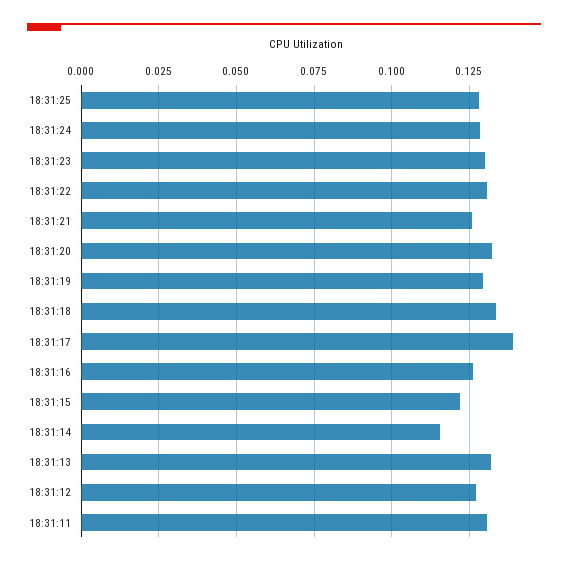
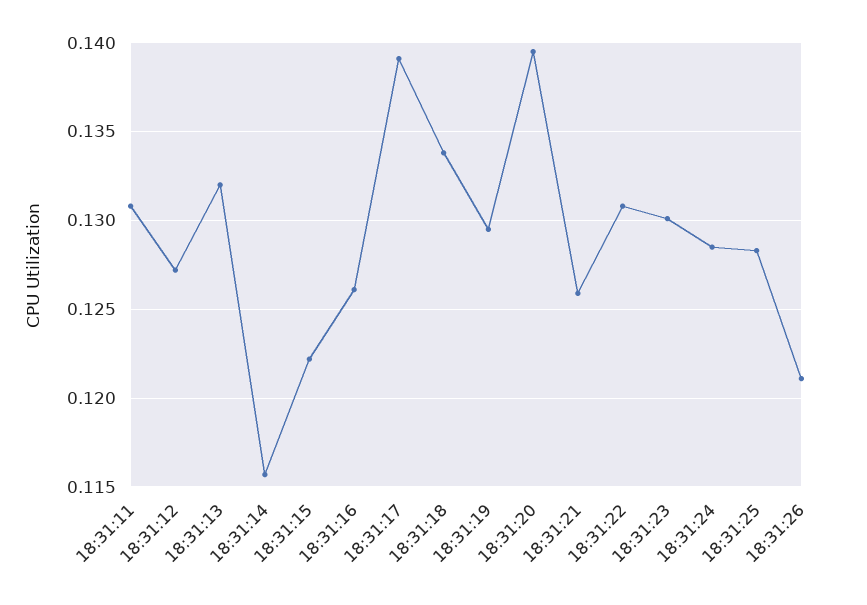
18:31:20: 0.1325 -> 0.1395
18:31:26: none -> 0.121

